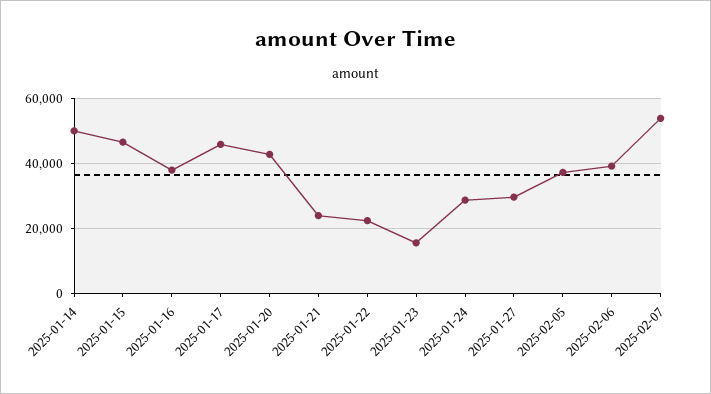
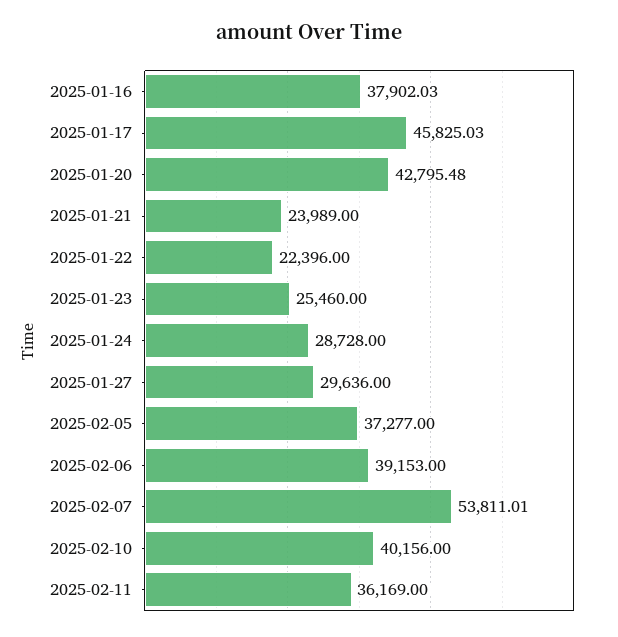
2025-01-14: 50000 -> none
2025-01-15: 46000 -> none
2025-01-23: 16000 -> 25460
2025-02-10: none -> 40156
2025-02-11: none -> 36169

